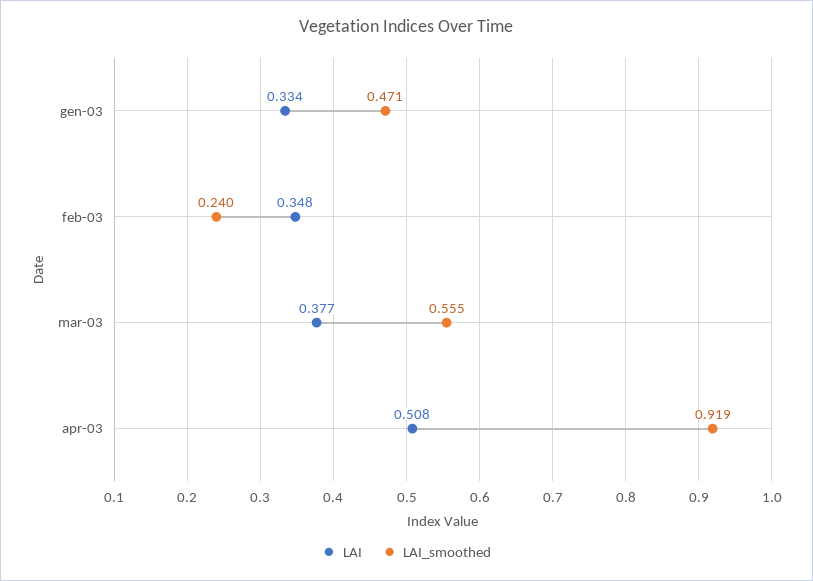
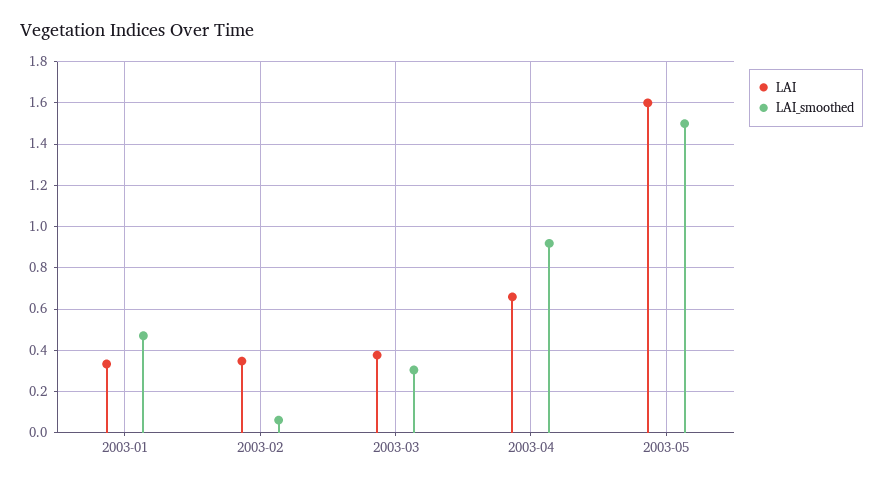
LAI_smoothed, feb-03: 0.24 -> 0.05
LAI_smoothed, mar-03: 0.555 -> 0.3
LAI, apr-03: 0.508 -> 0.65
LAI, 2003-05: none -> 1.6
LAI_smoothed, 2003-05: none -> 1.5

